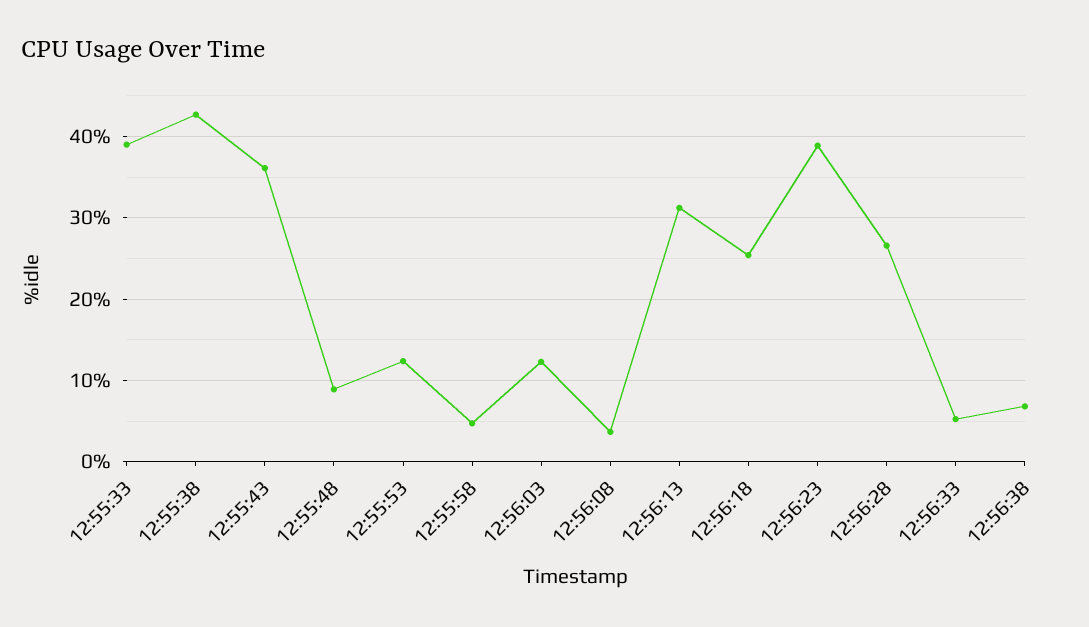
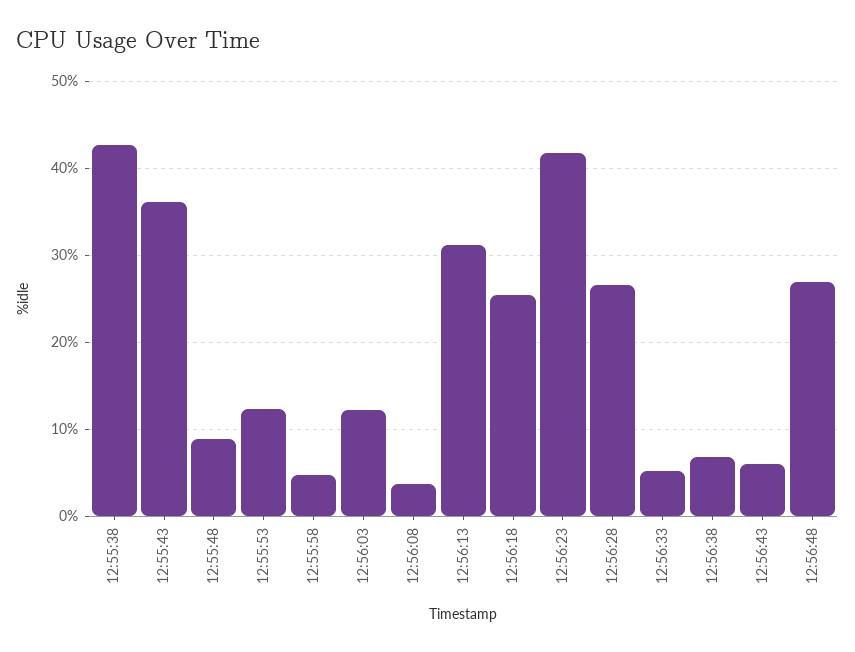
12:55:33: 39 -> none
12:56:23: 39 -> 42
12:56:43: none -> 6
12:56:48: none -> 27

